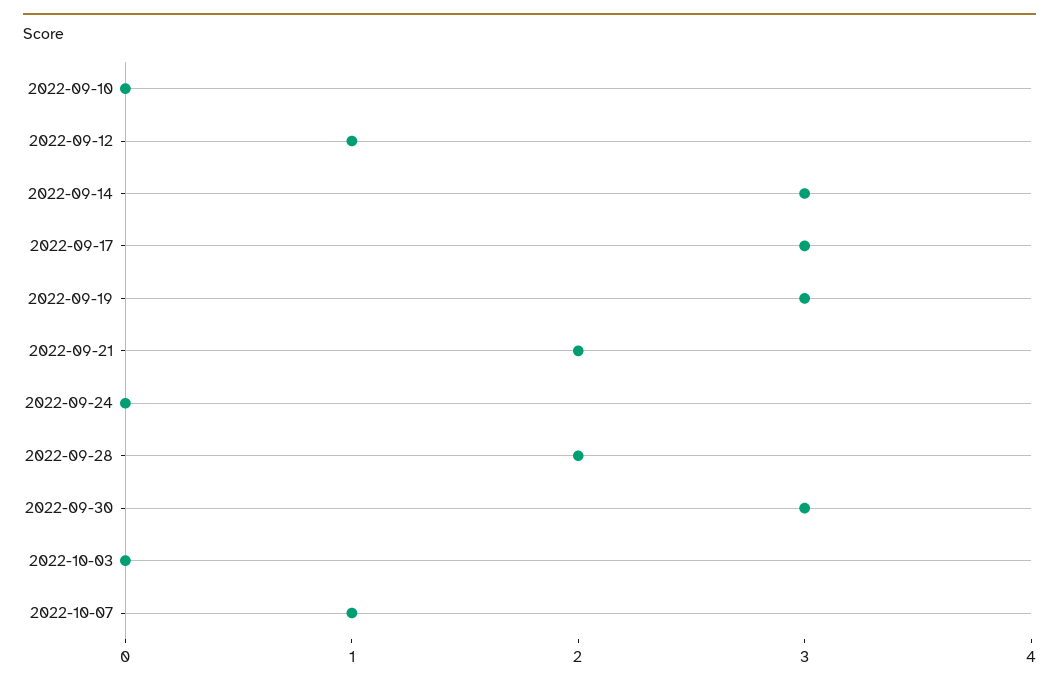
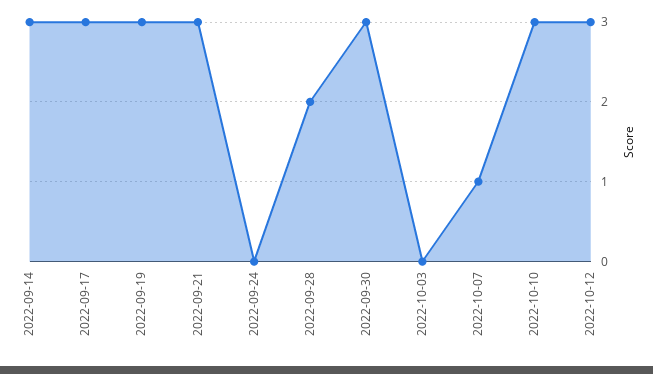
2022-09-10: 0 -> none
2022-09-12: 1 -> none
2022-09-21: 2 -> 3
2022-10-10: none -> 3
2022-10-12: none -> 3

